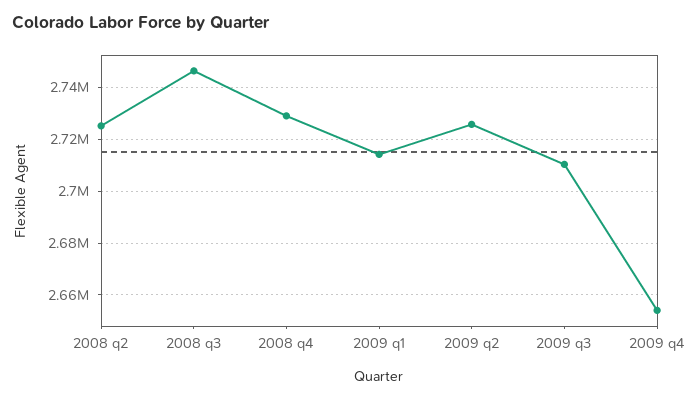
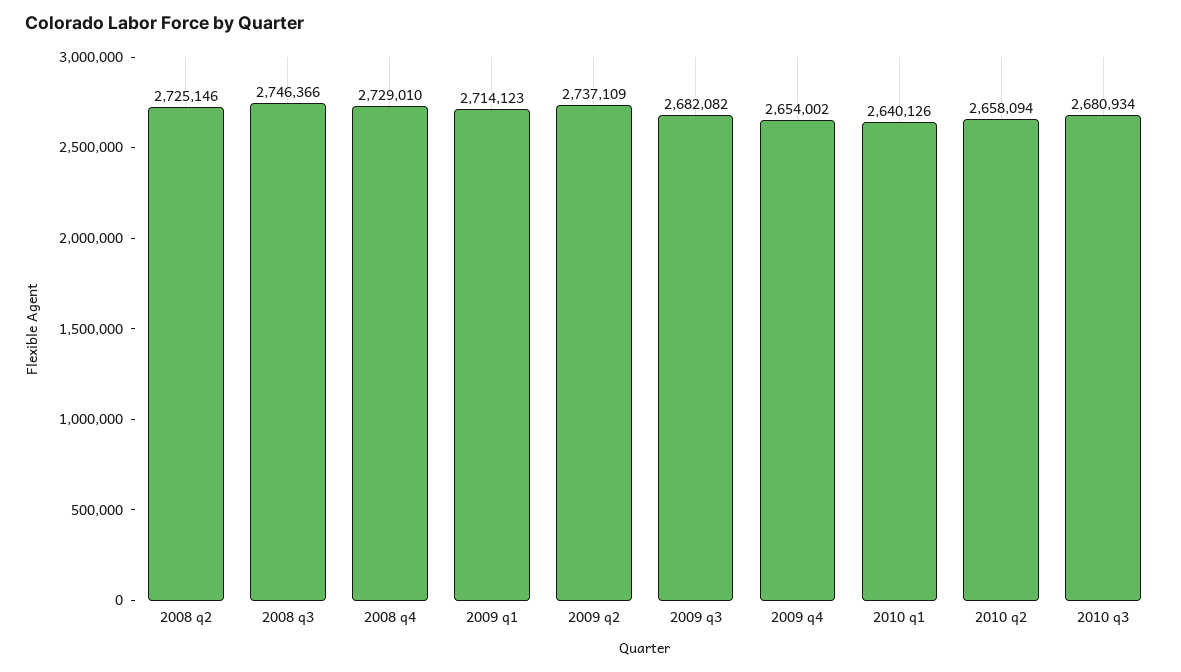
2009 q2: 2725000 -> 2737109
2009 q3: 2710000 -> 2682082
2010 q1: none -> 2640126
2010 q2: none -> 2658094
2010 q3: none -> 2680934

